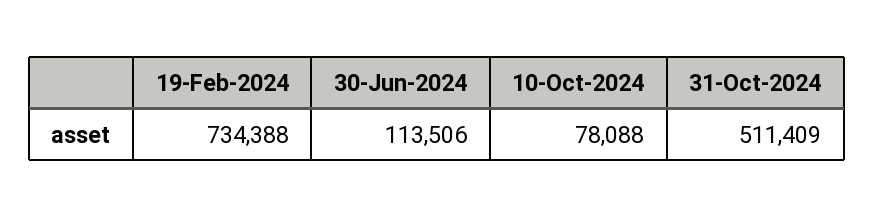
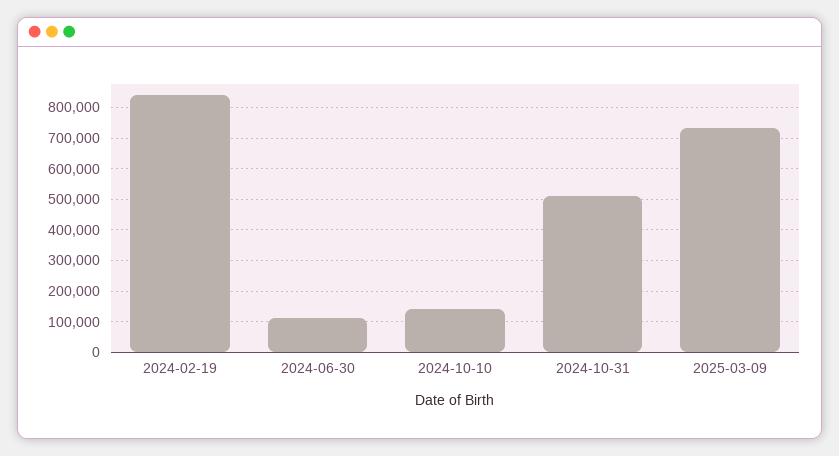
19-Feb-2024: 734388 -> 840000
10-Oct-2024: 78088 -> 140000
2025-03-09: none -> 740000

